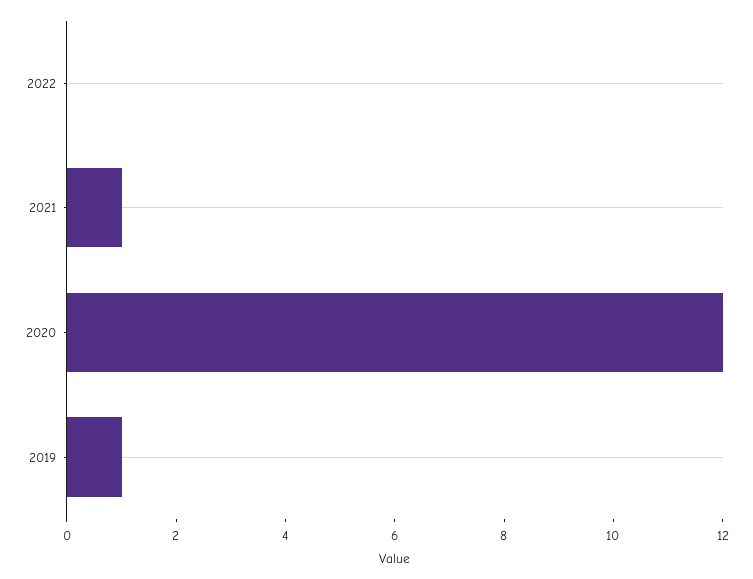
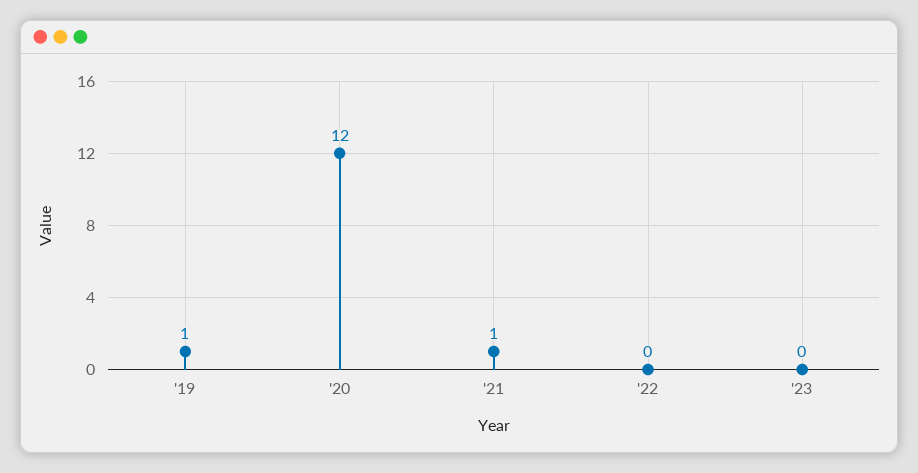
'23: none -> 0

